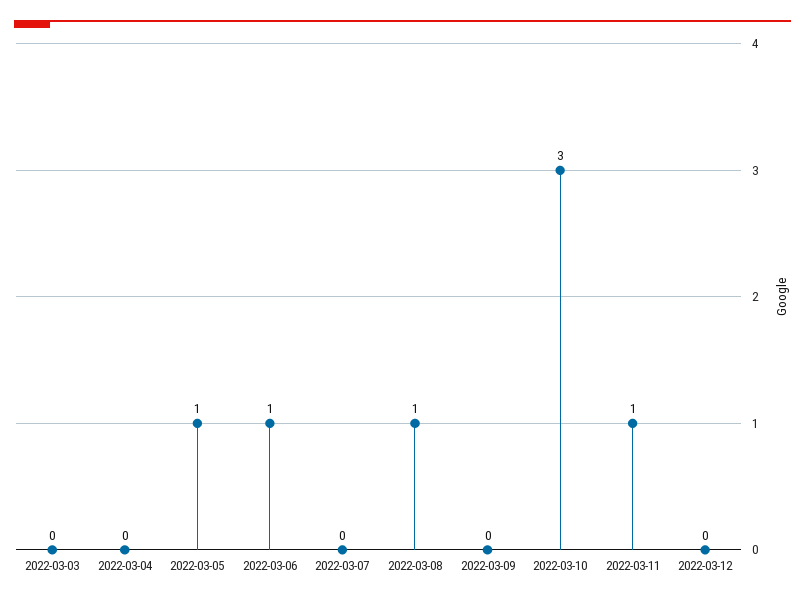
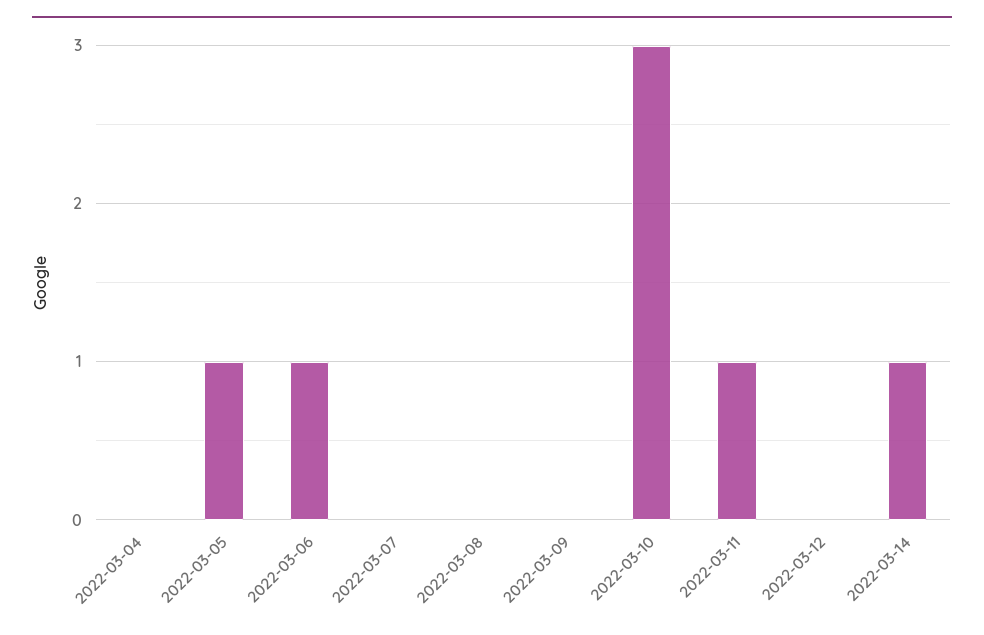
2022-03-03: 0 -> none
2022-03-08: 1 -> 0
2022-03-14: none -> 1

